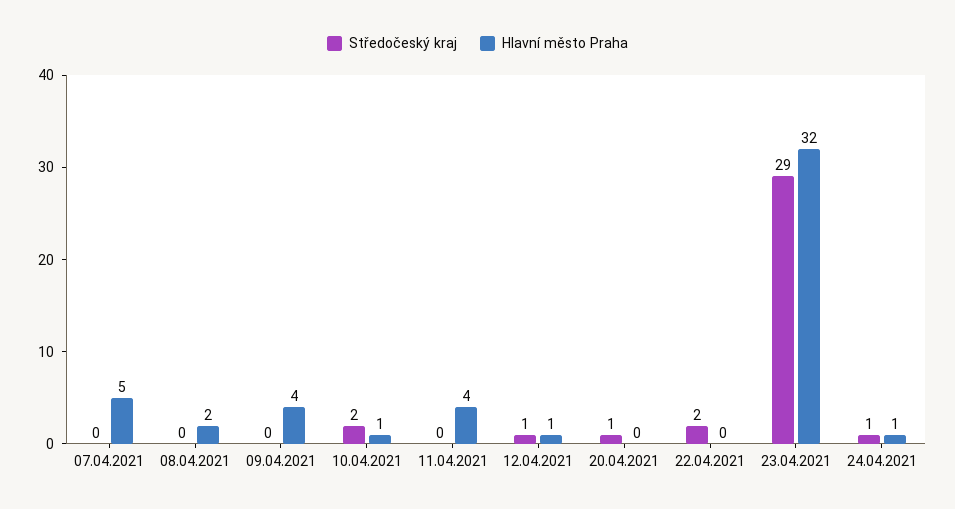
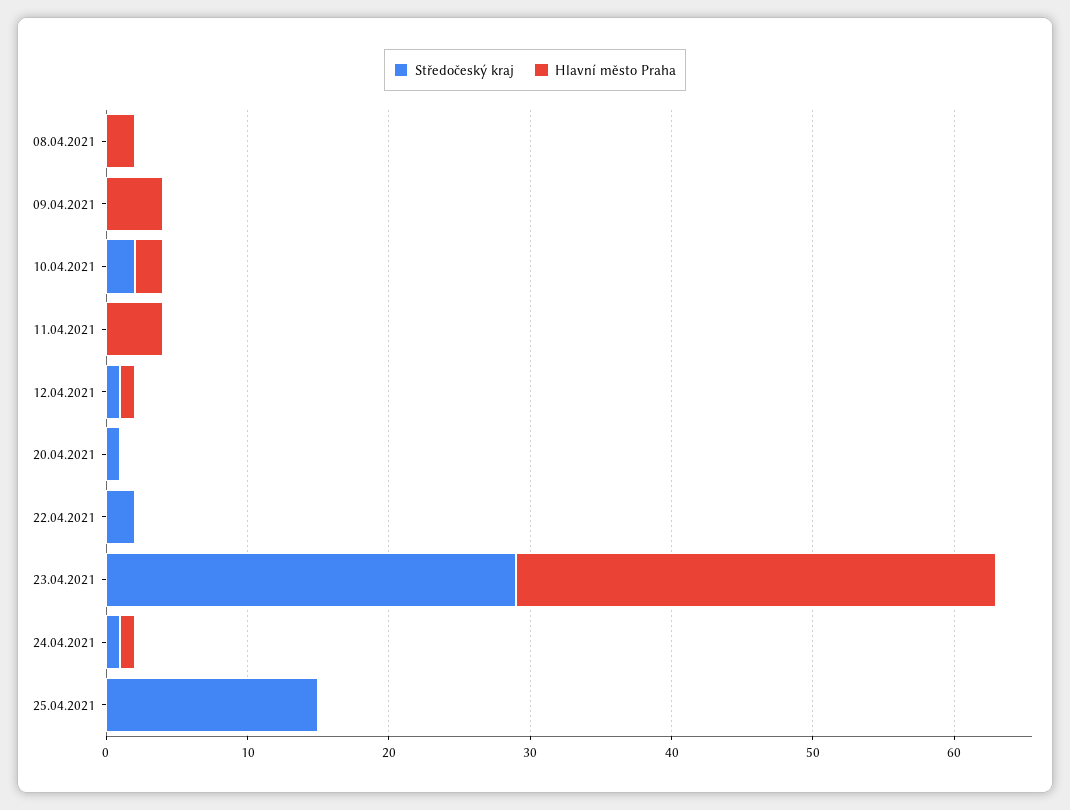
Středočeský kraj, 07.04.2021: 0 -> none
Hlavní město Praha, 07.04.2021: 5 -> none
Hlavní město Praha, 10.04.2021: 1 -> 2
Hlavní město Praha, 23.04.2021: 32 -> 34
Středočeský kraj, 25.04.2021: none -> 15
Hlavní město Praha, 25.04.2021: none -> 0

